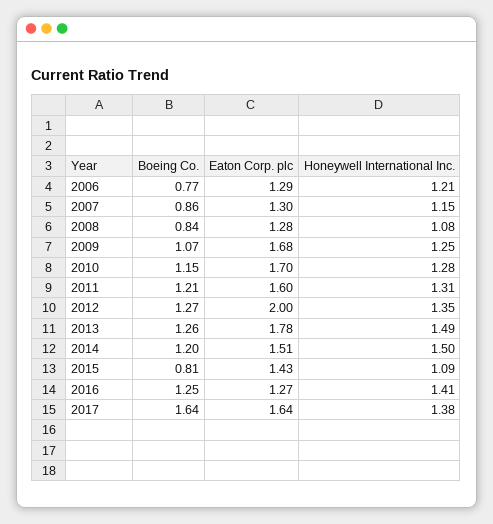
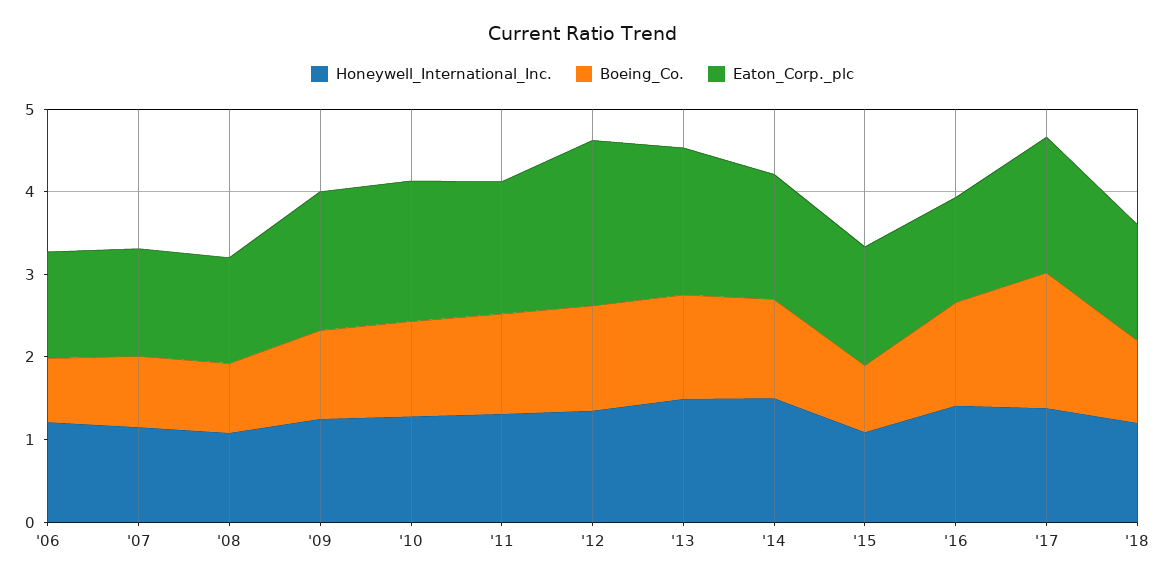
Honeywell International Inc., '18: none -> 1.2
Boeing Co., '18: none -> 1
Eaton Corp. plc, '18: none -> 1.4

